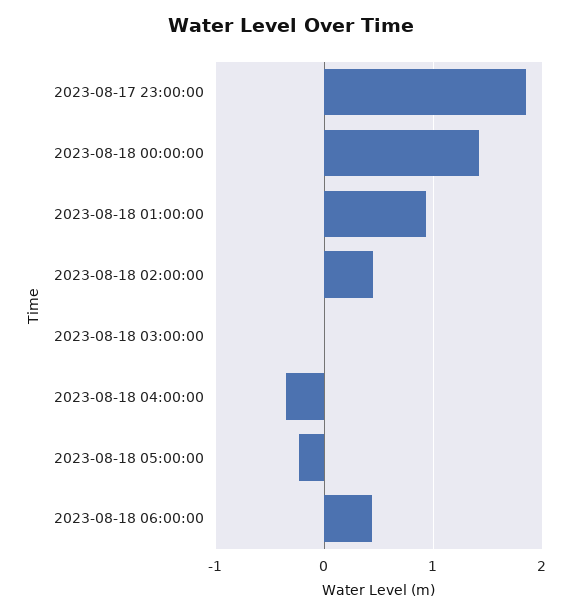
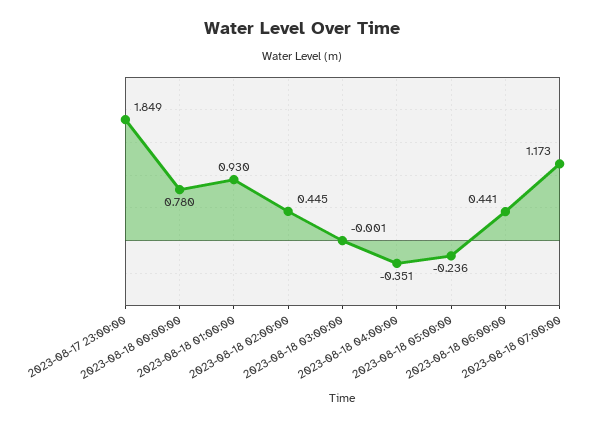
2023-08-18 00:00:00: 1.4 -> 0.78
2023-08-18 07:00:00: none -> 1.173

